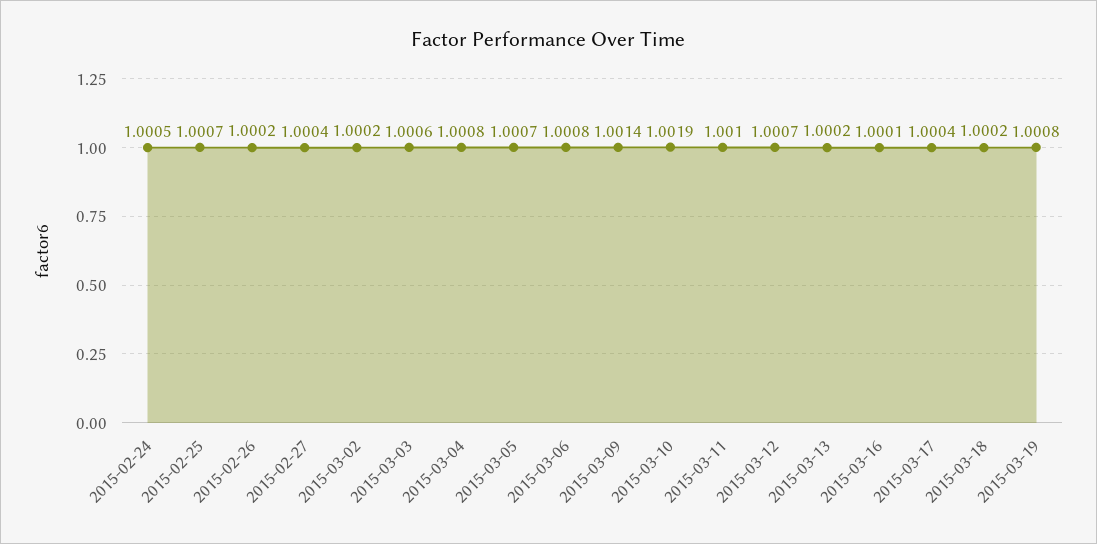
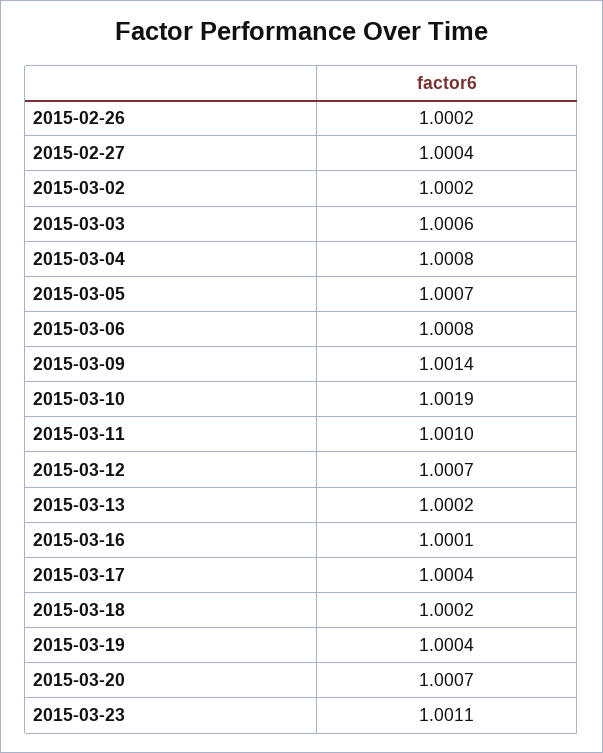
2015-02-24: 1.0005 -> none
2015-02-25: 1.0007 -> none
2015-03-19: 1.0008 -> 1.0004
2015-03-20: none -> 1.0007
2015-03-23: none -> 1.0011

